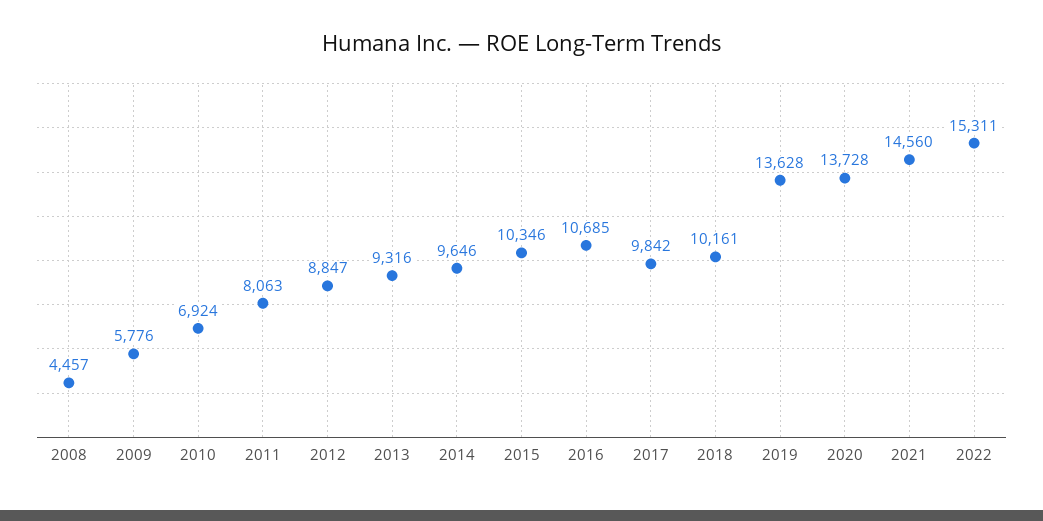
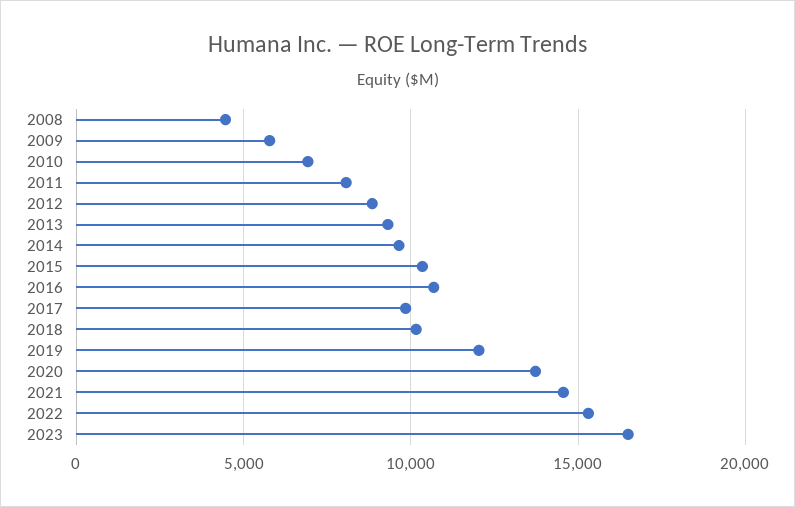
2019: 13628 -> 12000
2023: none -> 16500

